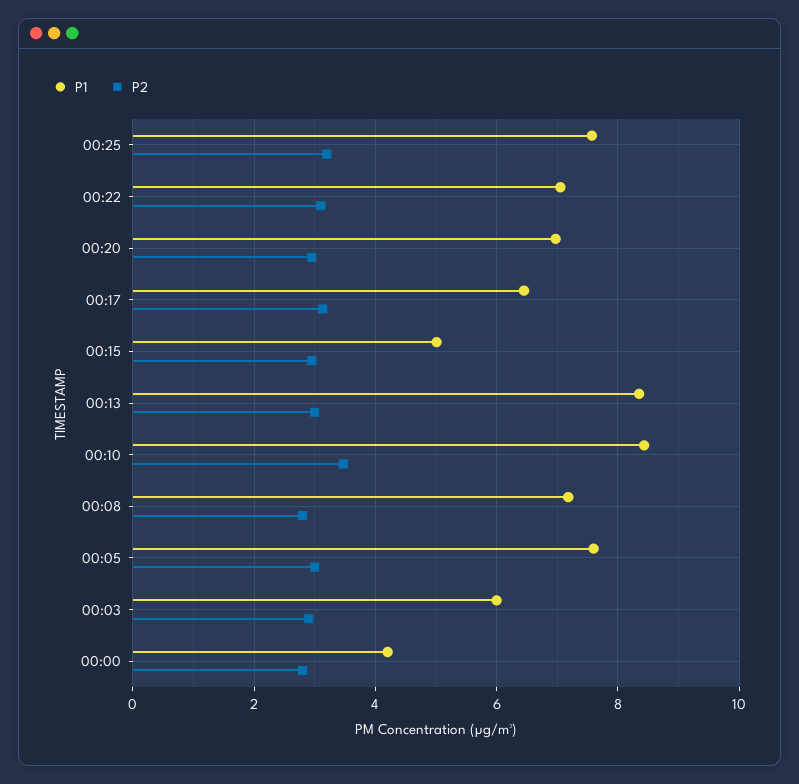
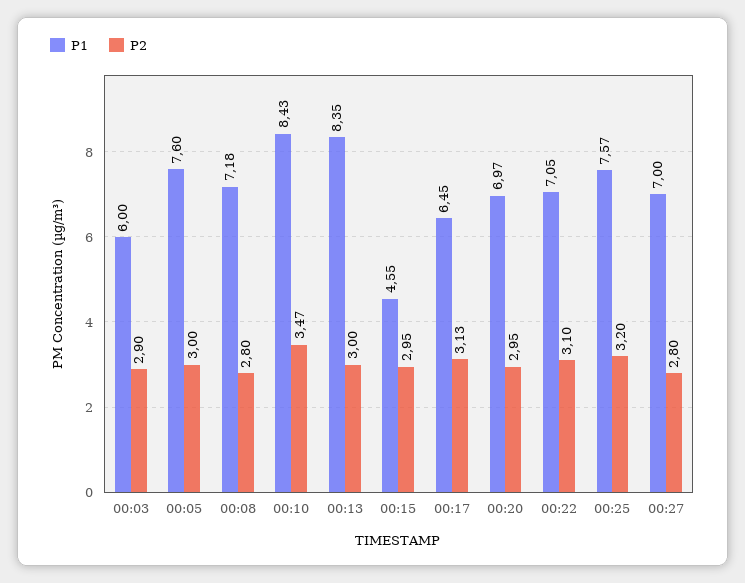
P1, 00:15: 5 -> 4.55
P1, 00:00: 4.2 -> none
P2, 00:00: 2.8 -> none
P1, 00:27: none -> 7
P2, 00:27: none -> 2.8

